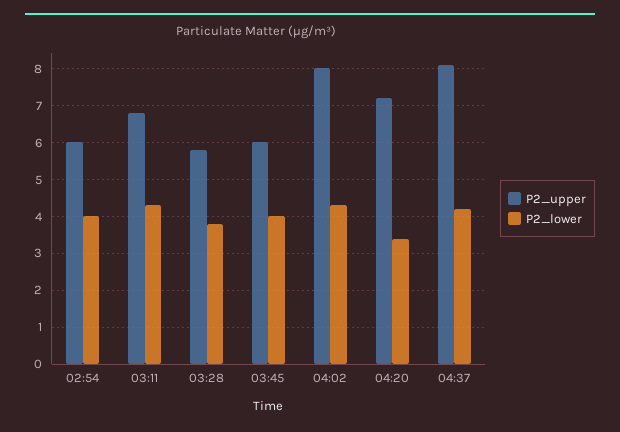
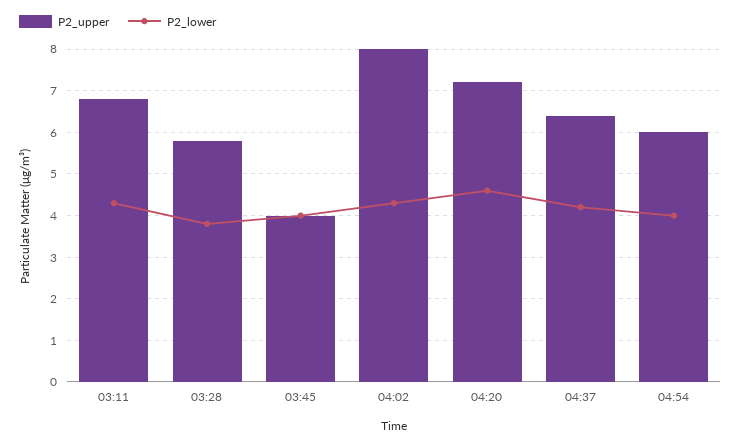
P2_upper, 02:54: 6 -> none
P2_lower, 02:54: 4 -> none
P2_upper, 03:45: 6 -> 4
P2_lower, 04:20: 3.5 -> 4.5
P2_upper, 04:37: 8 -> 6.5
P2_upper, 04:54: none -> 6
P2_lower, 04:54: none -> 4

